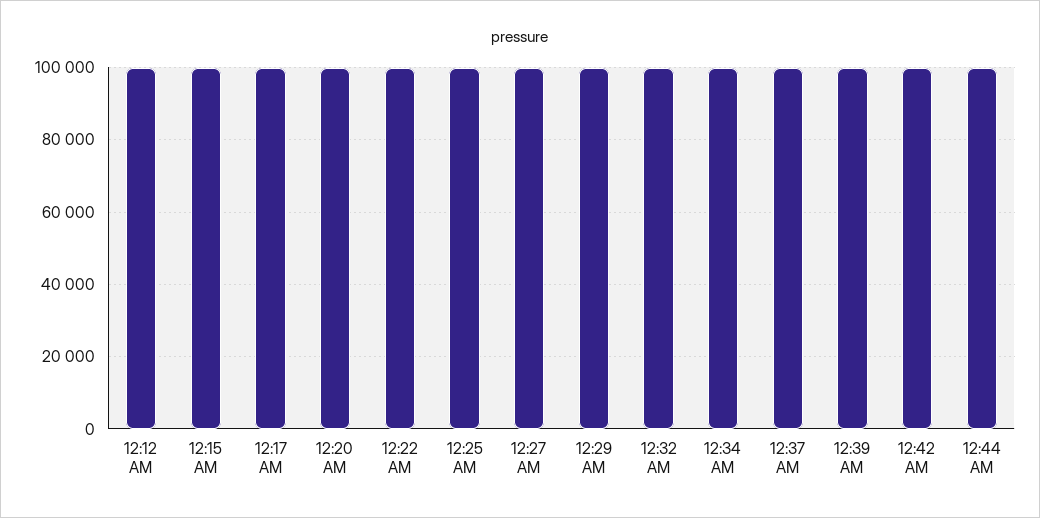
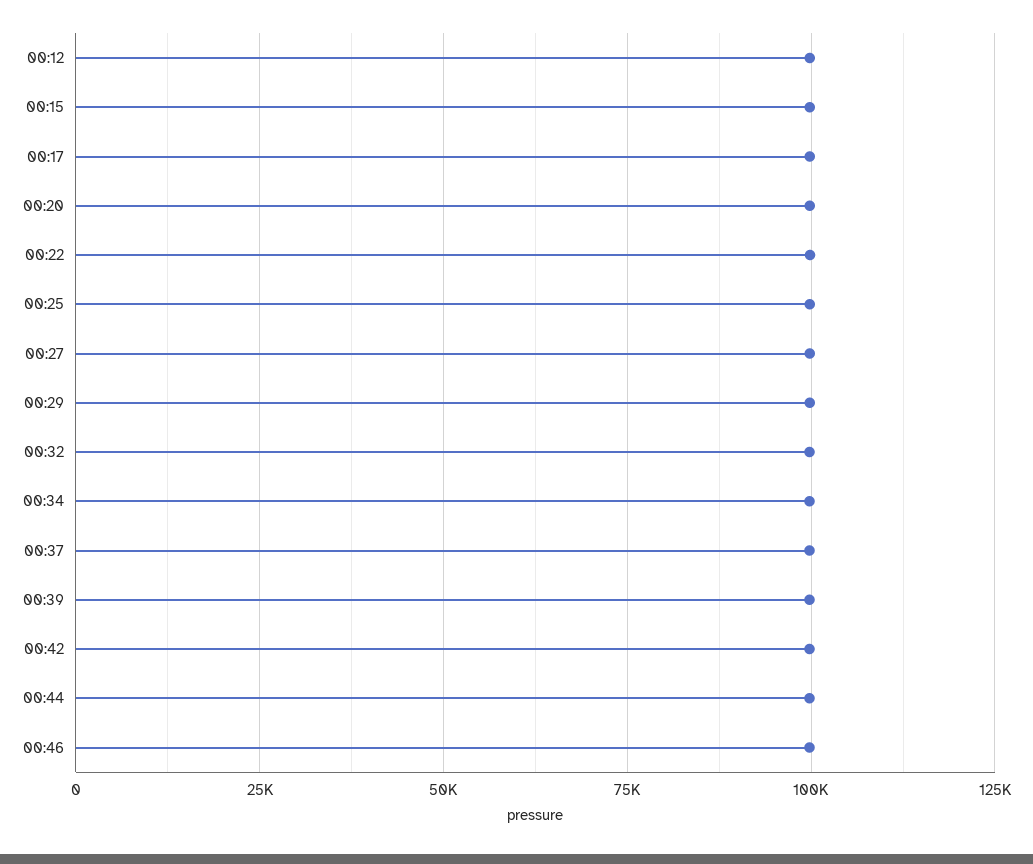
00:46: none -> 100000

